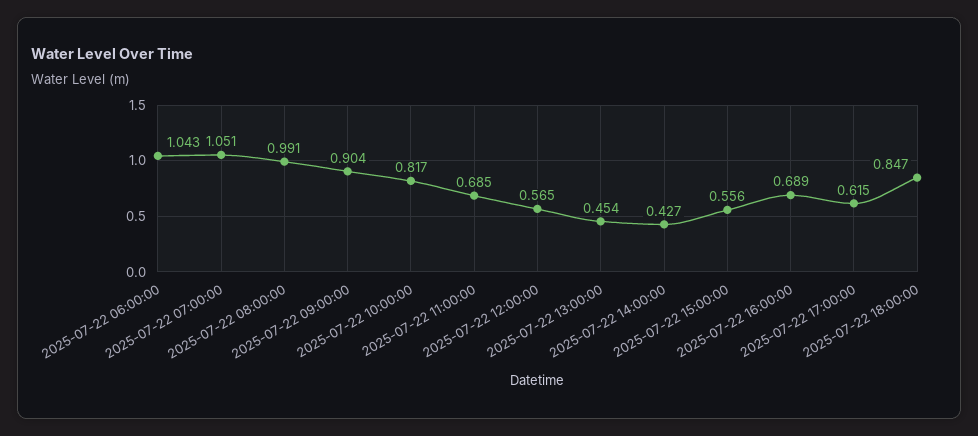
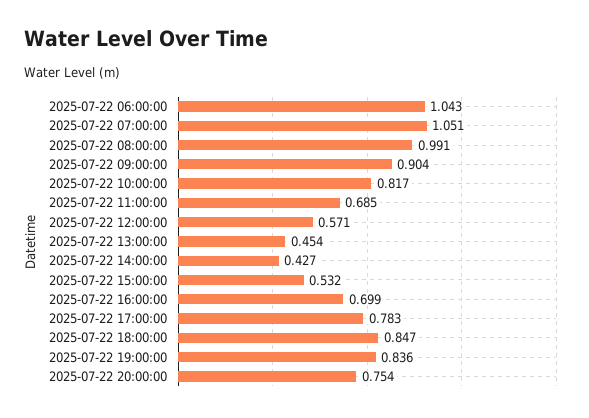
2025-07-22 12:00:00: 0.565 -> 0.571
2025-07-22 15:00:00: 0.556 -> 0.532
2025-07-22 16:00:00: 0.689 -> 0.699
2025-07-22 17:00:00: 0.615 -> 0.783
2025-07-22 19:00:00: none -> 0.836
2025-07-22 20:00:00: none -> 0.754

